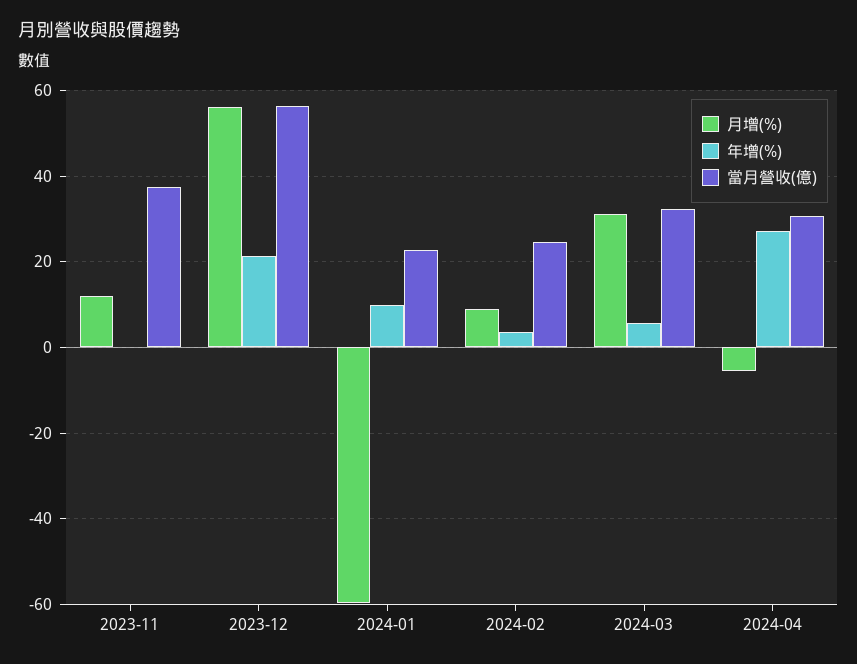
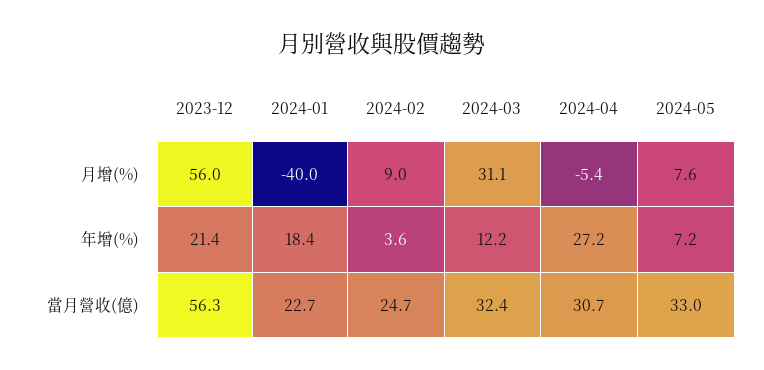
月增(%), 2023-11: 12 -> none
年增(%), 2023-11: 0 -> none
當月營收(億), 2023-11: 38 -> none
月增(%), 2024-01: -60 -> -40
年增(%), 2024-01: 10 -> 18.4
年增(%), 2024-03: 6 -> 12.2
月增(%), 2024-05: none -> 7.6
年增(%), 2024-05: none -> 7.2
當月營收(億), 2024-05: none -> 33

